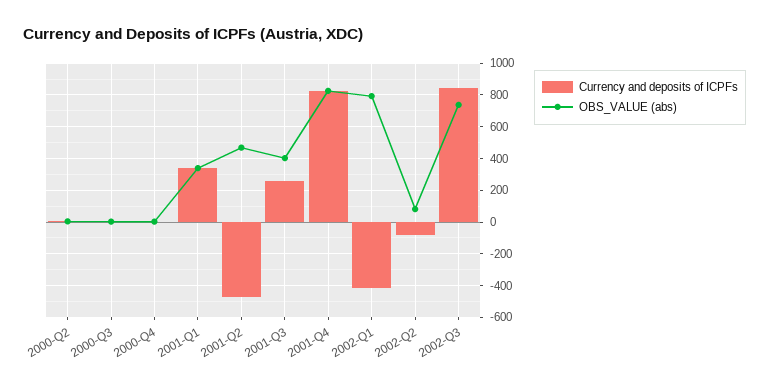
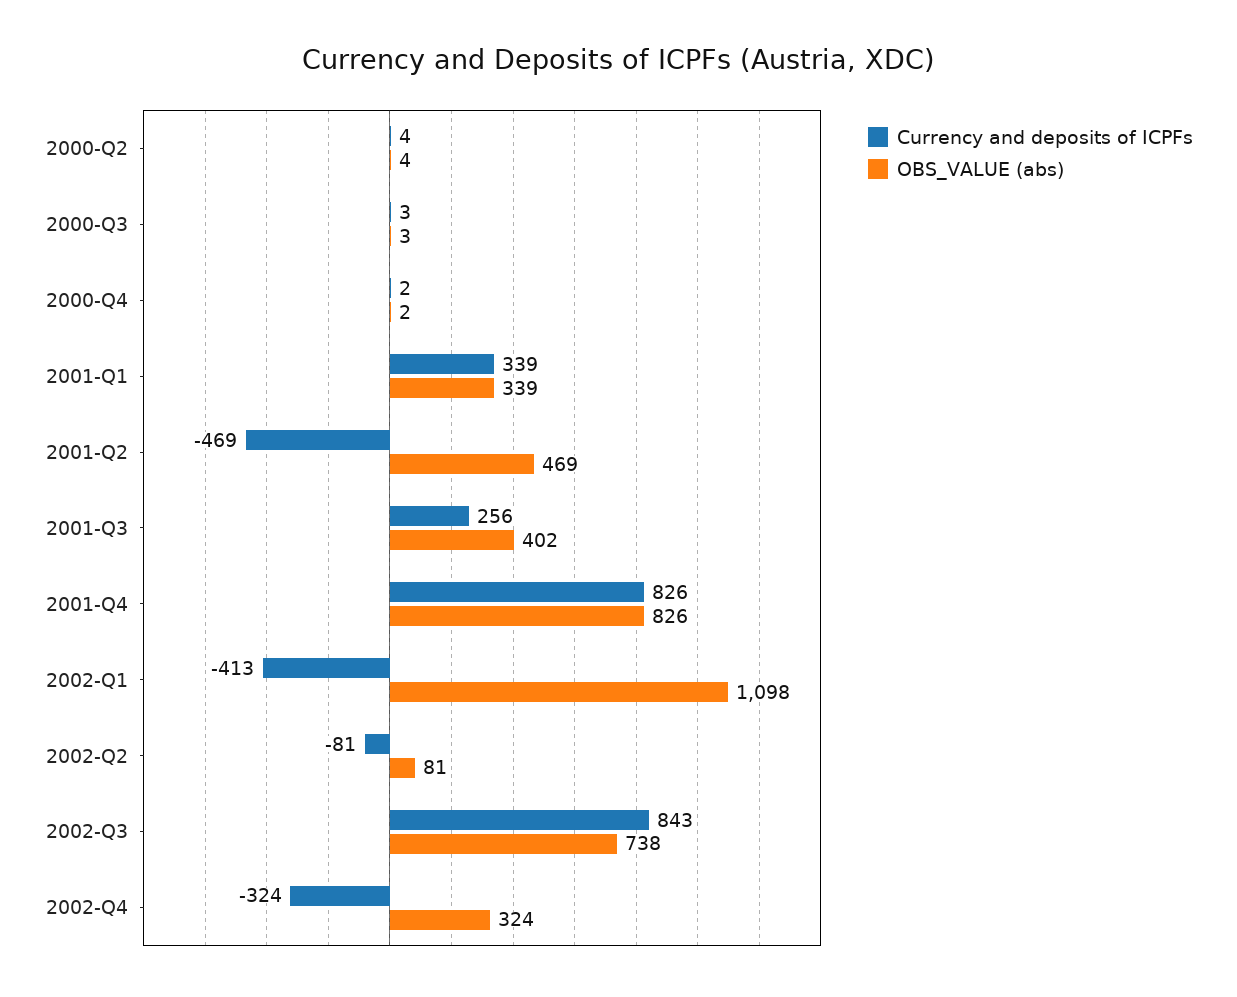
OBS_VALUE (abs), 2002-Q1: 800 -> 1098
Currency and deposits of ICPFs, 2002-Q4: none -> -324
OBS_VALUE (abs), 2002-Q4: none -> 324

